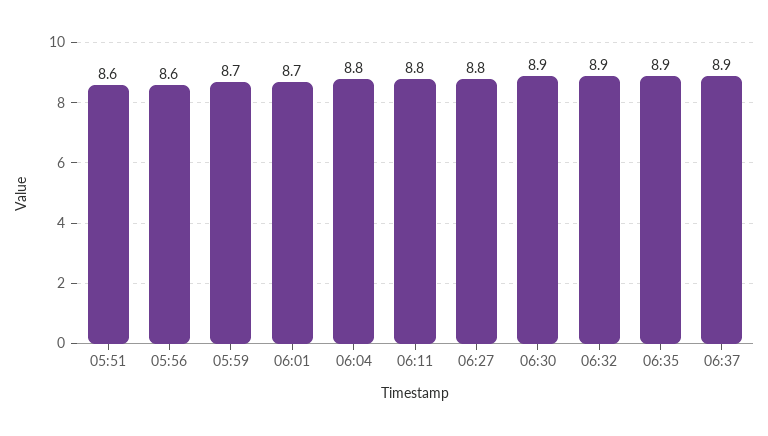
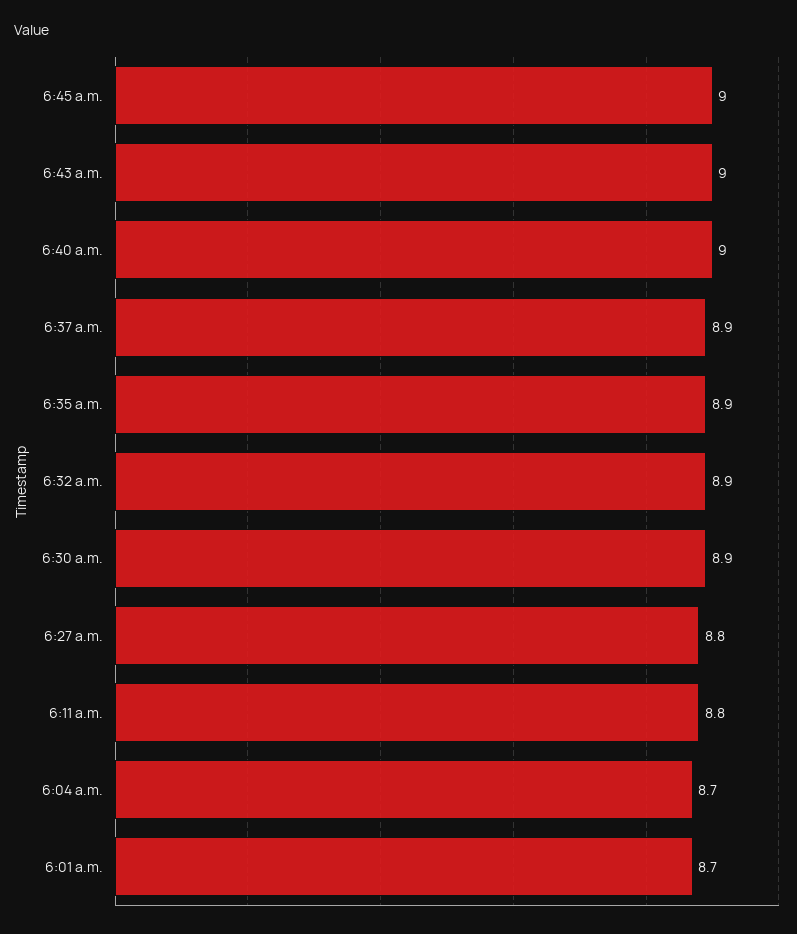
05:51: 8.6 -> none
05:56: 8.6 -> none
05:59: 8.7 -> none
06:04: 8.8 -> 8.7
6:45 a.m.: none -> 9
6:43 a.m.: none -> 9
6:40 a.m.: none -> 9

